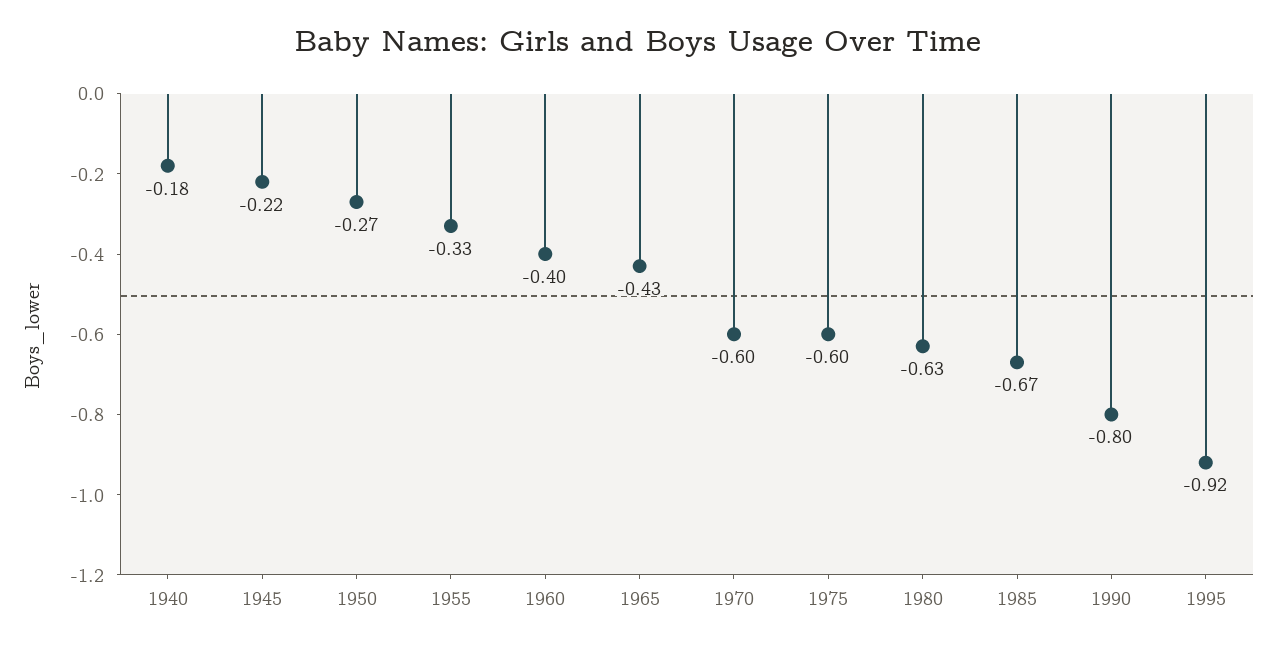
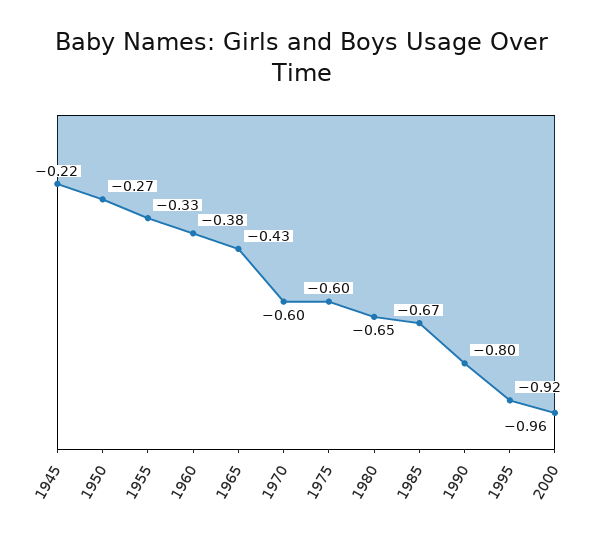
1940: -0.18 -> none
1960: -0.4 -> -0.38
1980: -0.63 -> -0.65
2000: none -> -0.96

